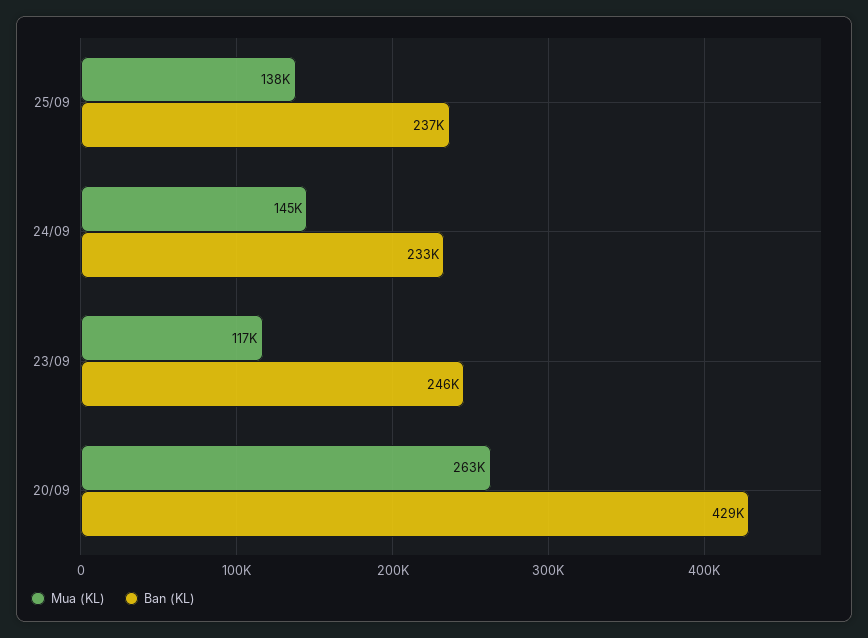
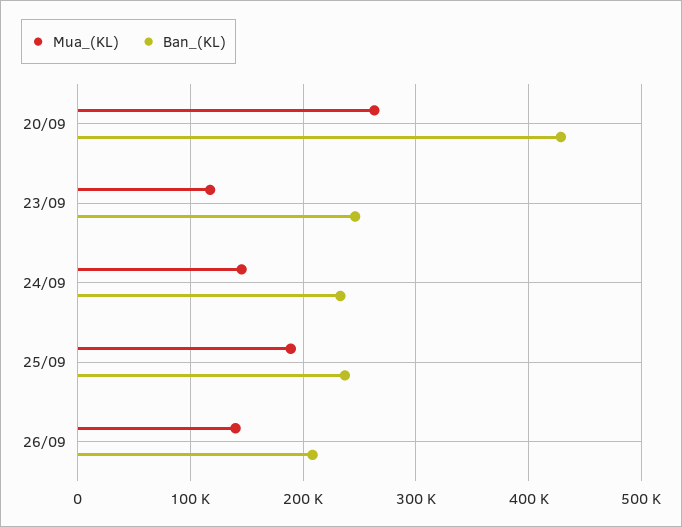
Mua (KL), 25/09: 138000 -> 190000
Mua (KL), 26/09: none -> 140000
Ban (KL), 26/09: none -> 210000

